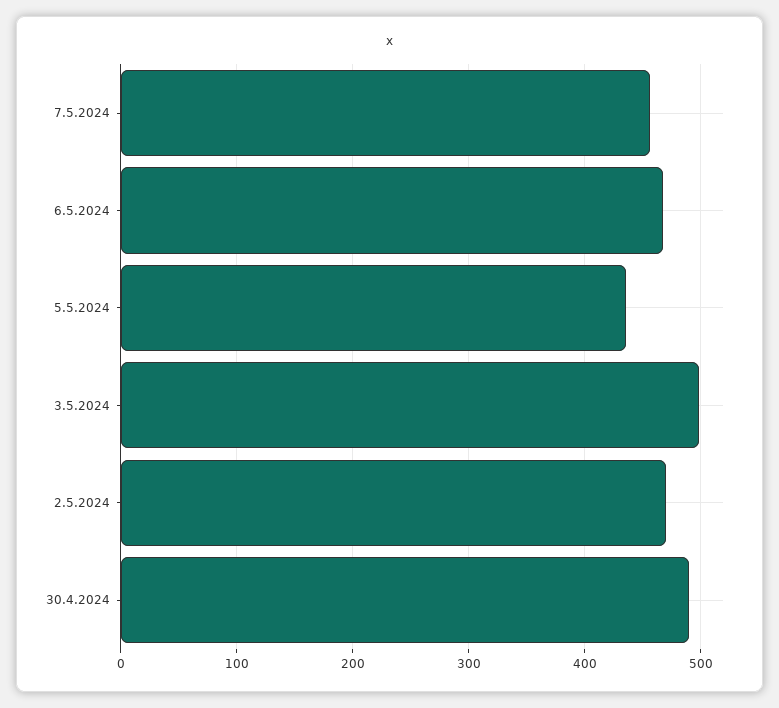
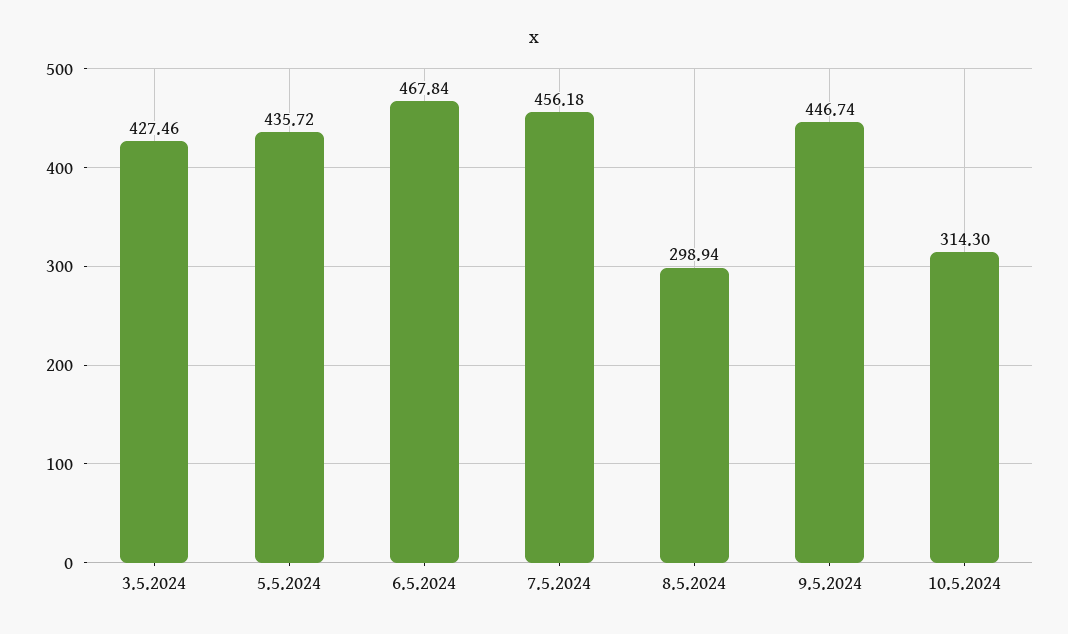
3.5.2024: 500 -> 427.46
2.5.2024: 470 -> none
30.4.2024: 490 -> none
8.5.2024: none -> 298.94
9.5.2024: none -> 446.74
10.5.2024: none -> 314.3

